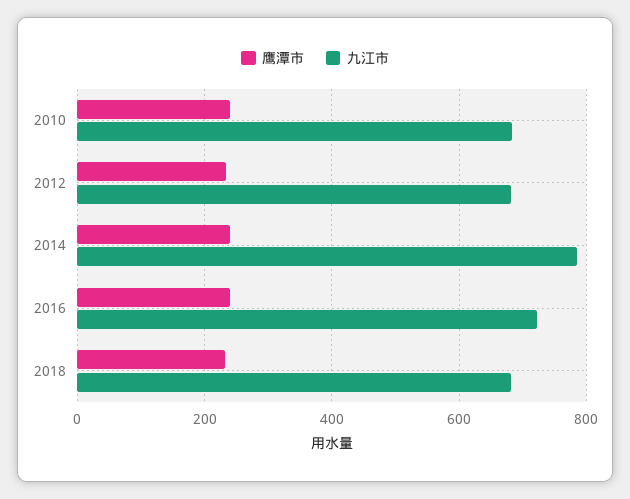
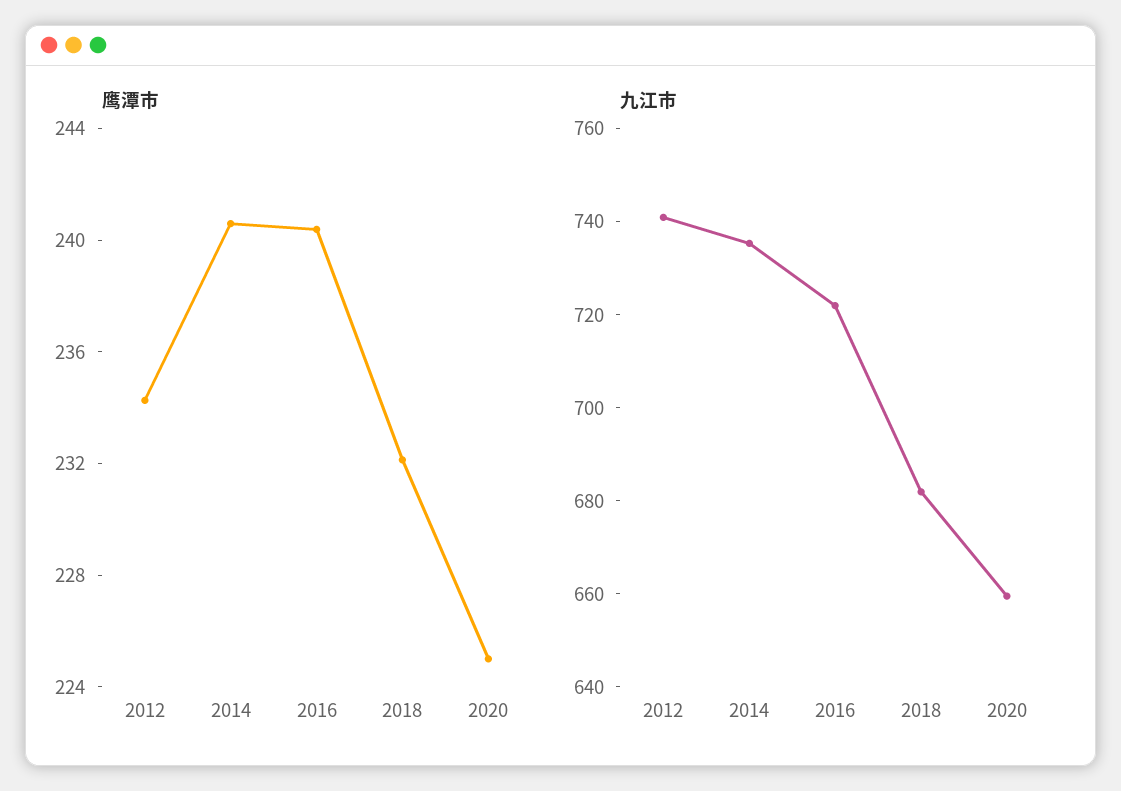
鹰潭市, 2010: 240 -> none
九江市, 2010: 680 -> none
九江市, 2012: 680 -> 740
九江市, 2014: 780 -> 735
鹰潭市, 2020: none -> 225
九江市, 2020: none -> 660

